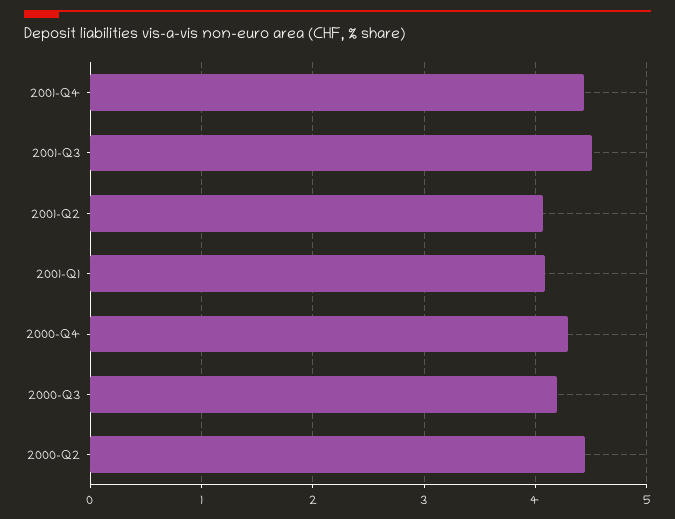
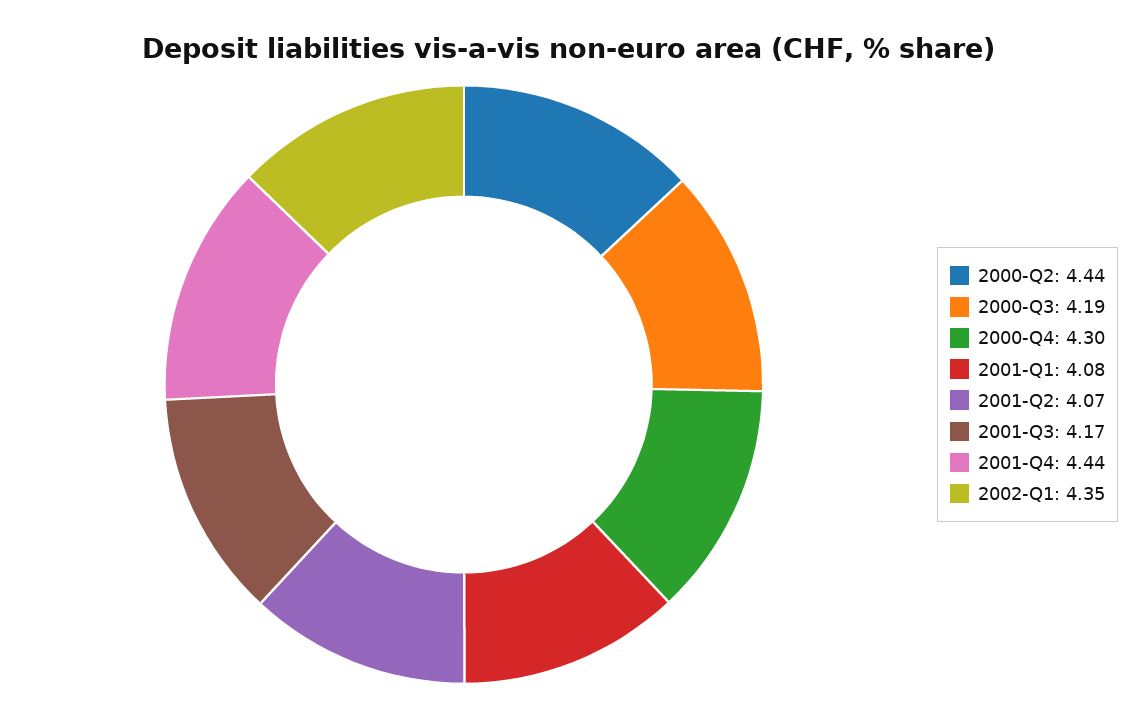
2001-Q3: 4.5 -> 4.17
2002-Q1: none -> 4.35

